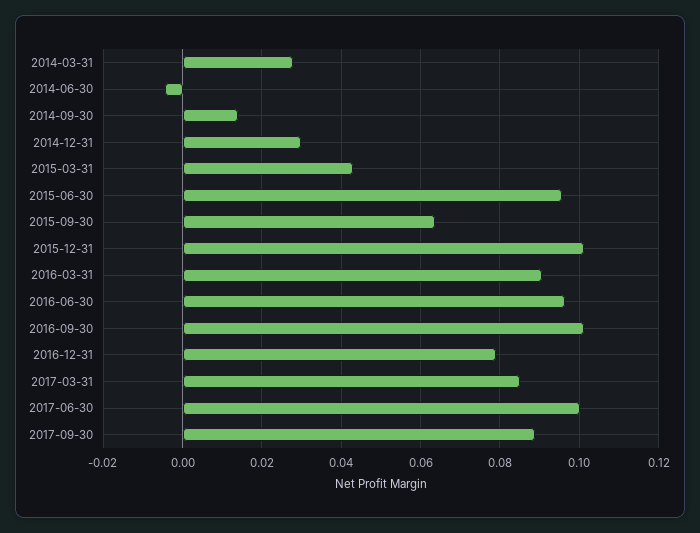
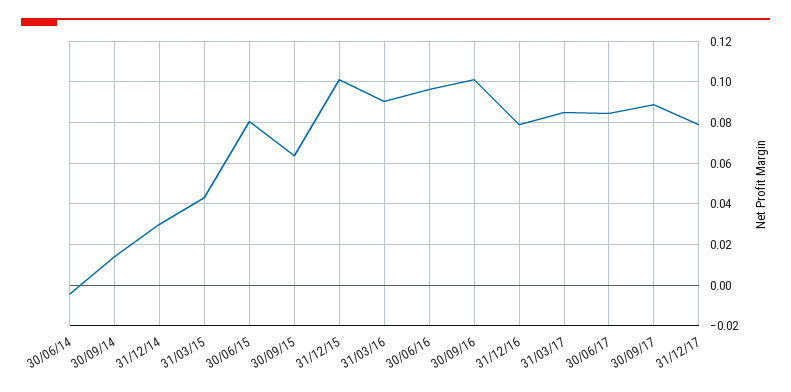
2014-03-31: 0.028 -> none
2015-06-30: 0.096 -> 0.08
2017-06-30: 0.1 -> 0.085
31/12/17: none -> 0.08

